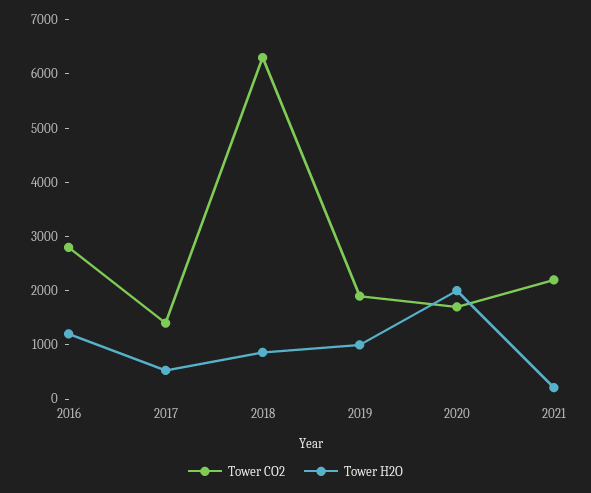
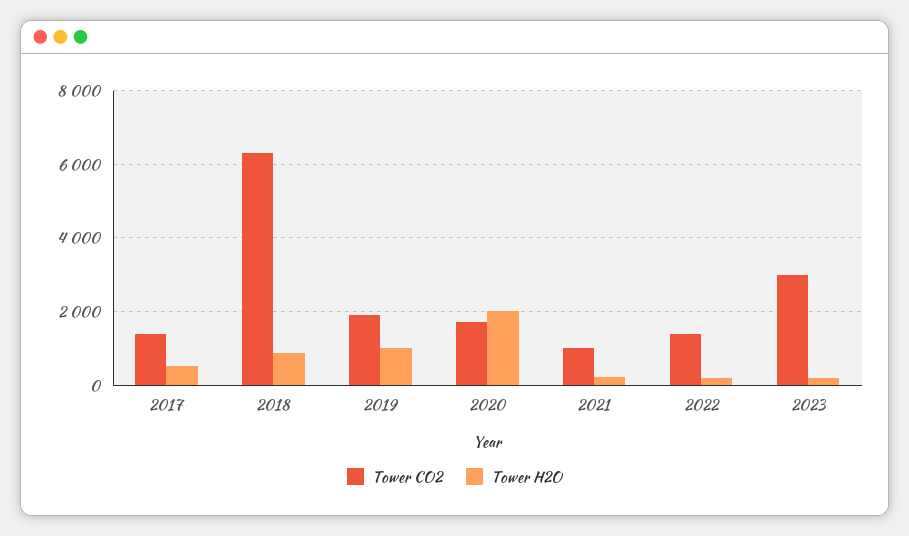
Tower CO2, 2016: 2800 -> none
Tower H2O, 2016: 1200 -> none
Tower CO2, 2021: 2200 -> 1000
Tower CO2, 2022: none -> 1400
Tower H2O, 2022: none -> 200
Tower CO2, 2023: none -> 3000
Tower H2O, 2023: none -> 200

